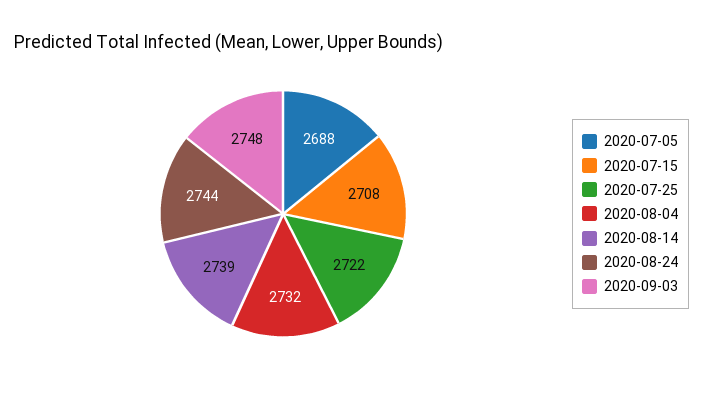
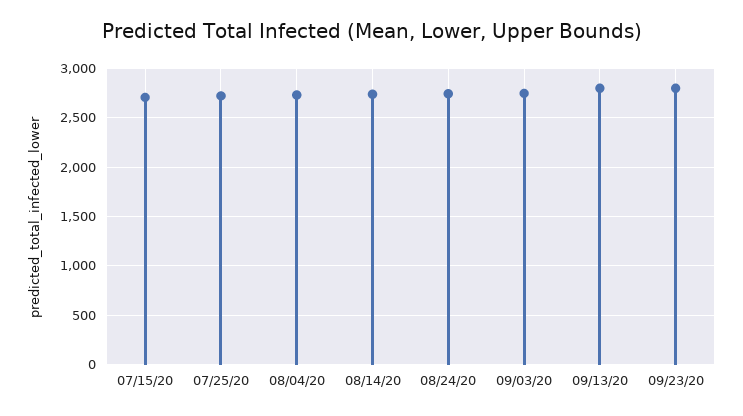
2020-07-05: 2688 -> none
09/13/20: none -> 2800
09/23/20: none -> 2800

